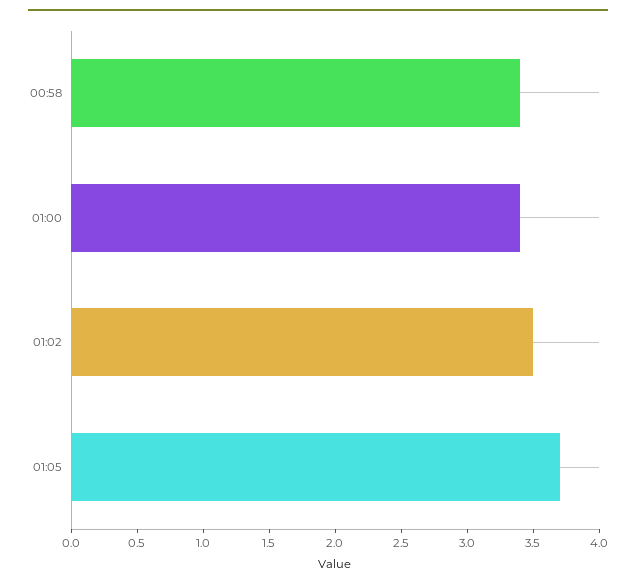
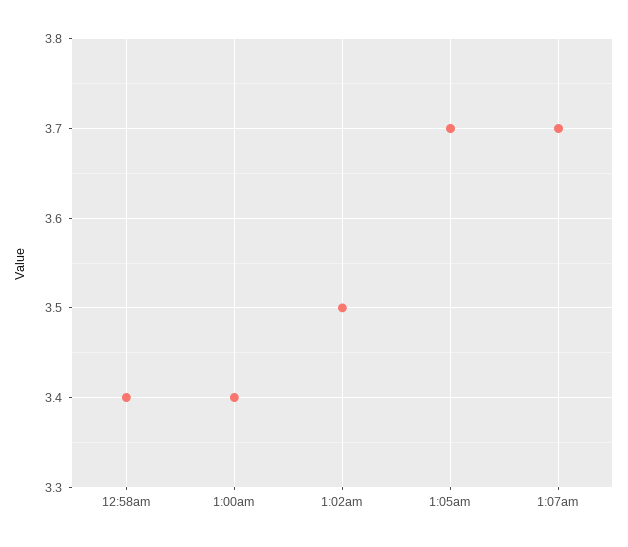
1:07am: none -> 3.7

